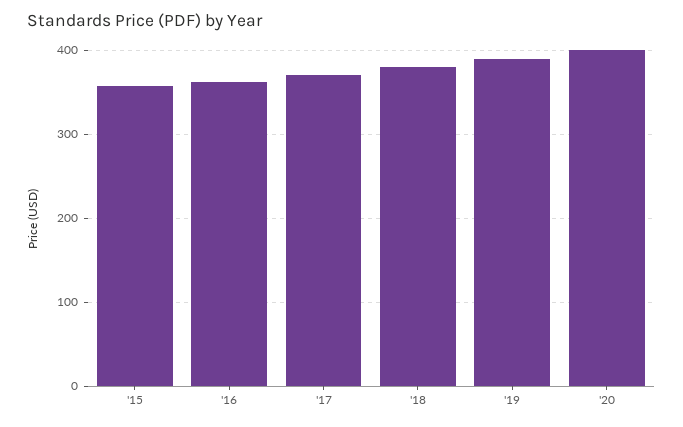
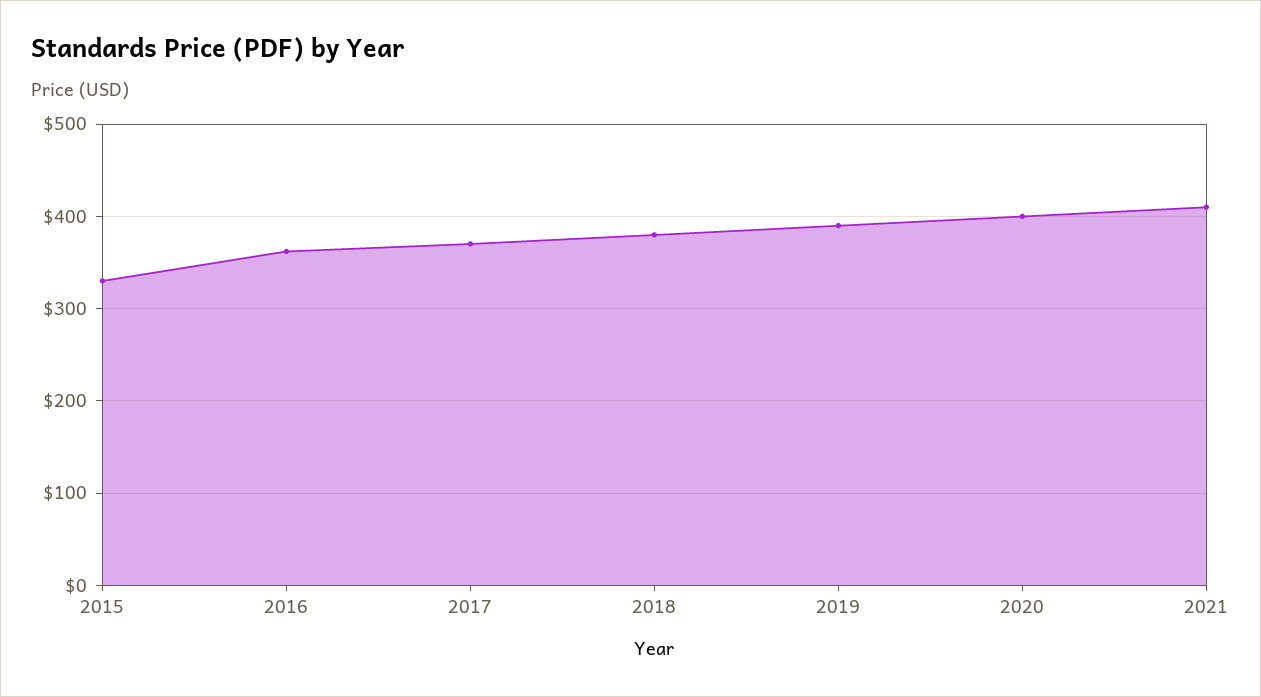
'15: 360 -> 330
2021: none -> 410

